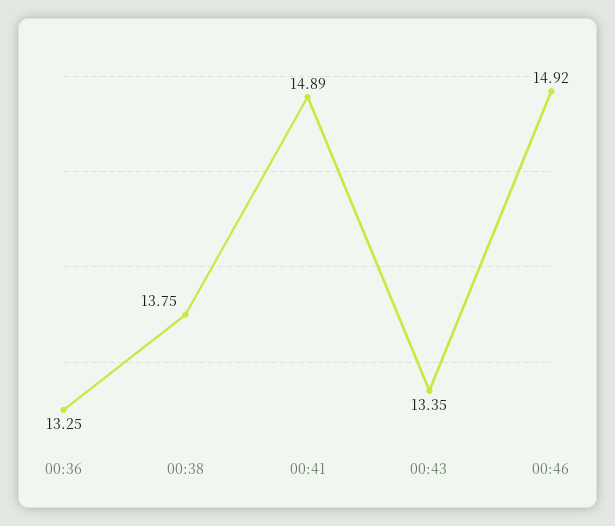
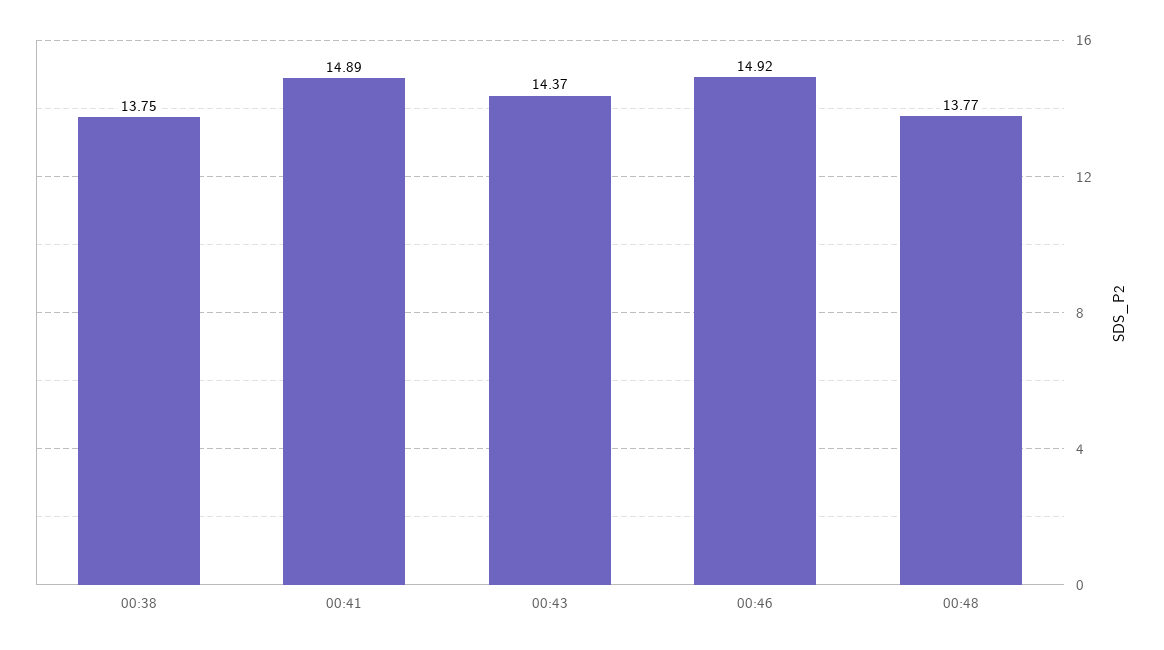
00:36: 13.25 -> none
00:43: 13.35 -> 14.37
00:48: none -> 13.77

